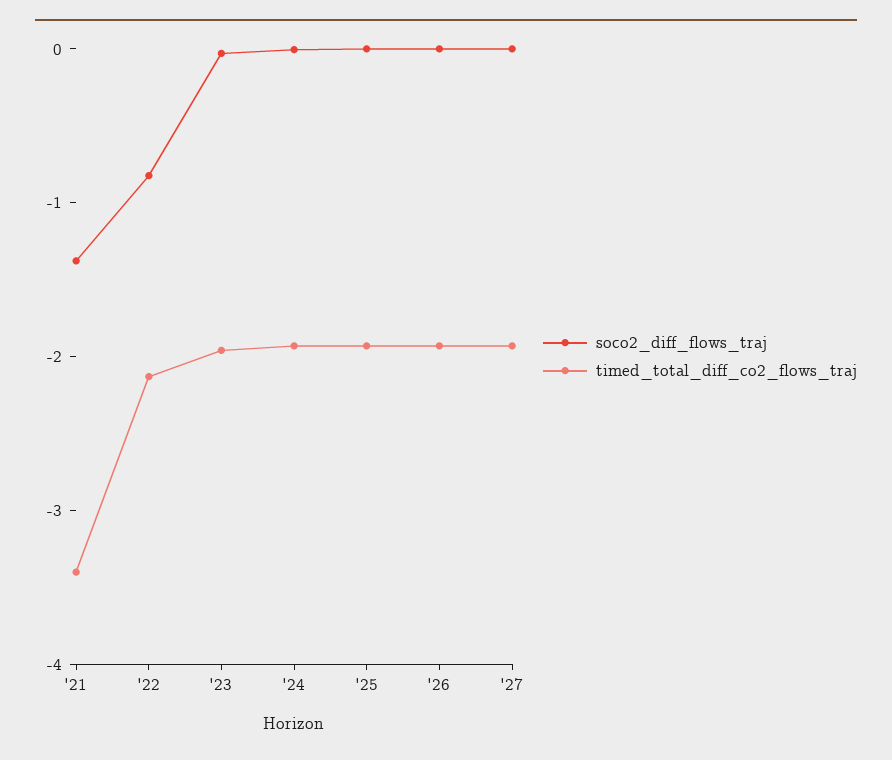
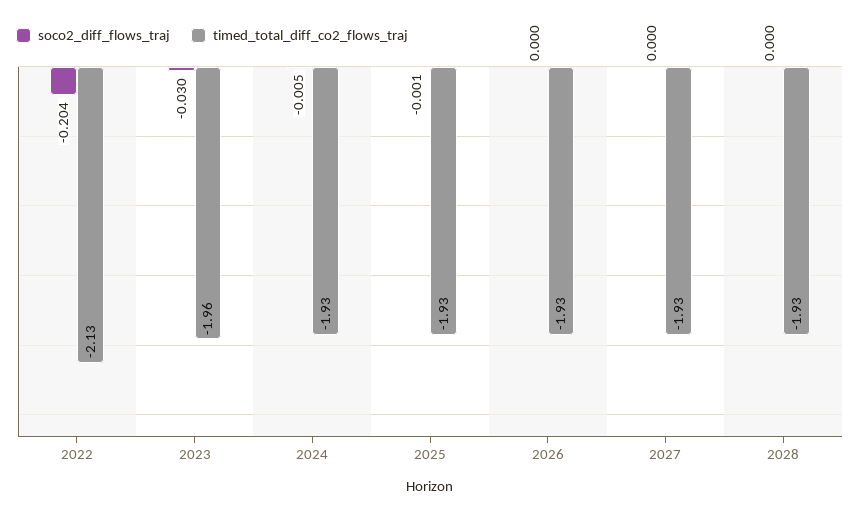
soco2_diff_flows_traj, '21: -1.4 -> none
timed_total_diff_co2_flows_traj, '21: -3.4 -> none
soco2_diff_flows_traj, '22: -0.8 -> -0.204
soco2_diff_flows_traj, 2028: none -> 0
timed_total_diff_co2_flows_traj, 2028: none -> -1.93

